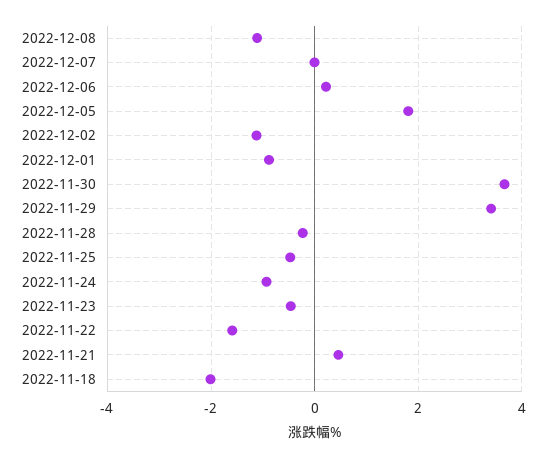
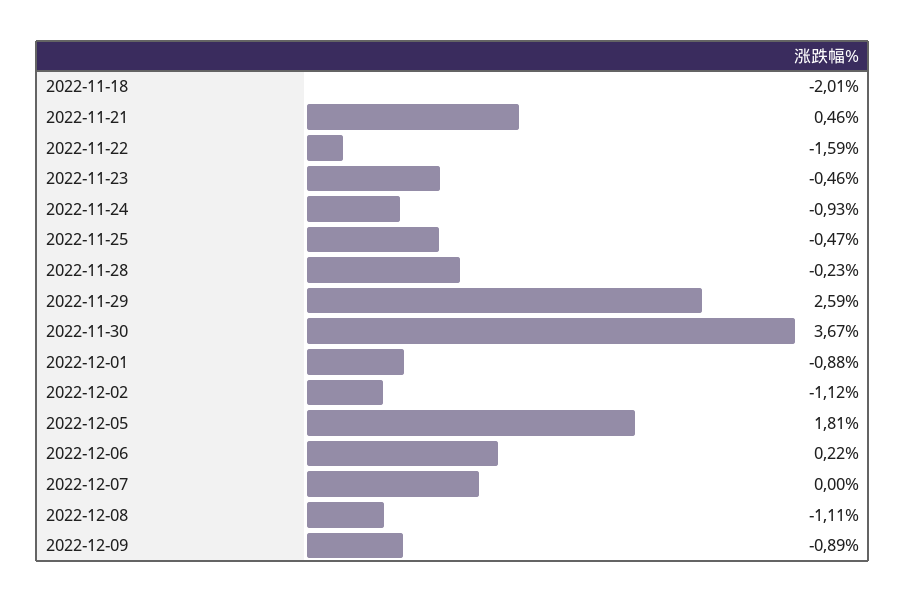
2022-11-29: 3.4 -> 2.59
2022-12-09: none -> -0.89

